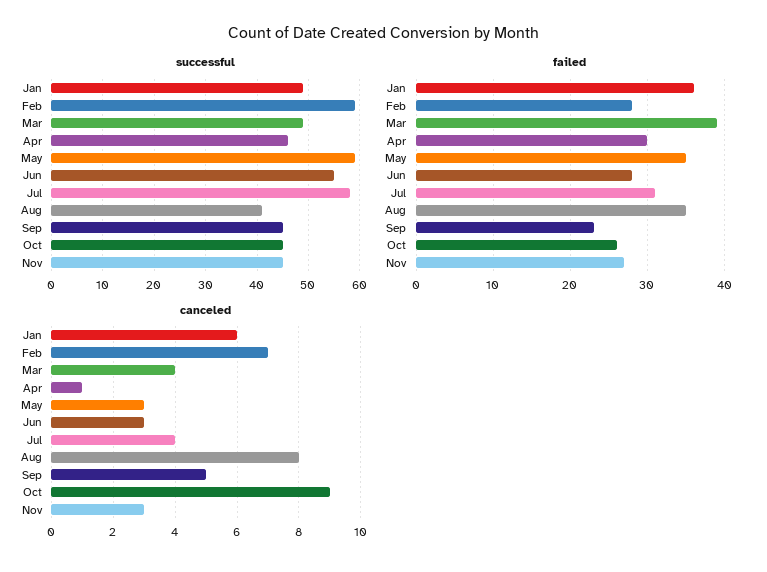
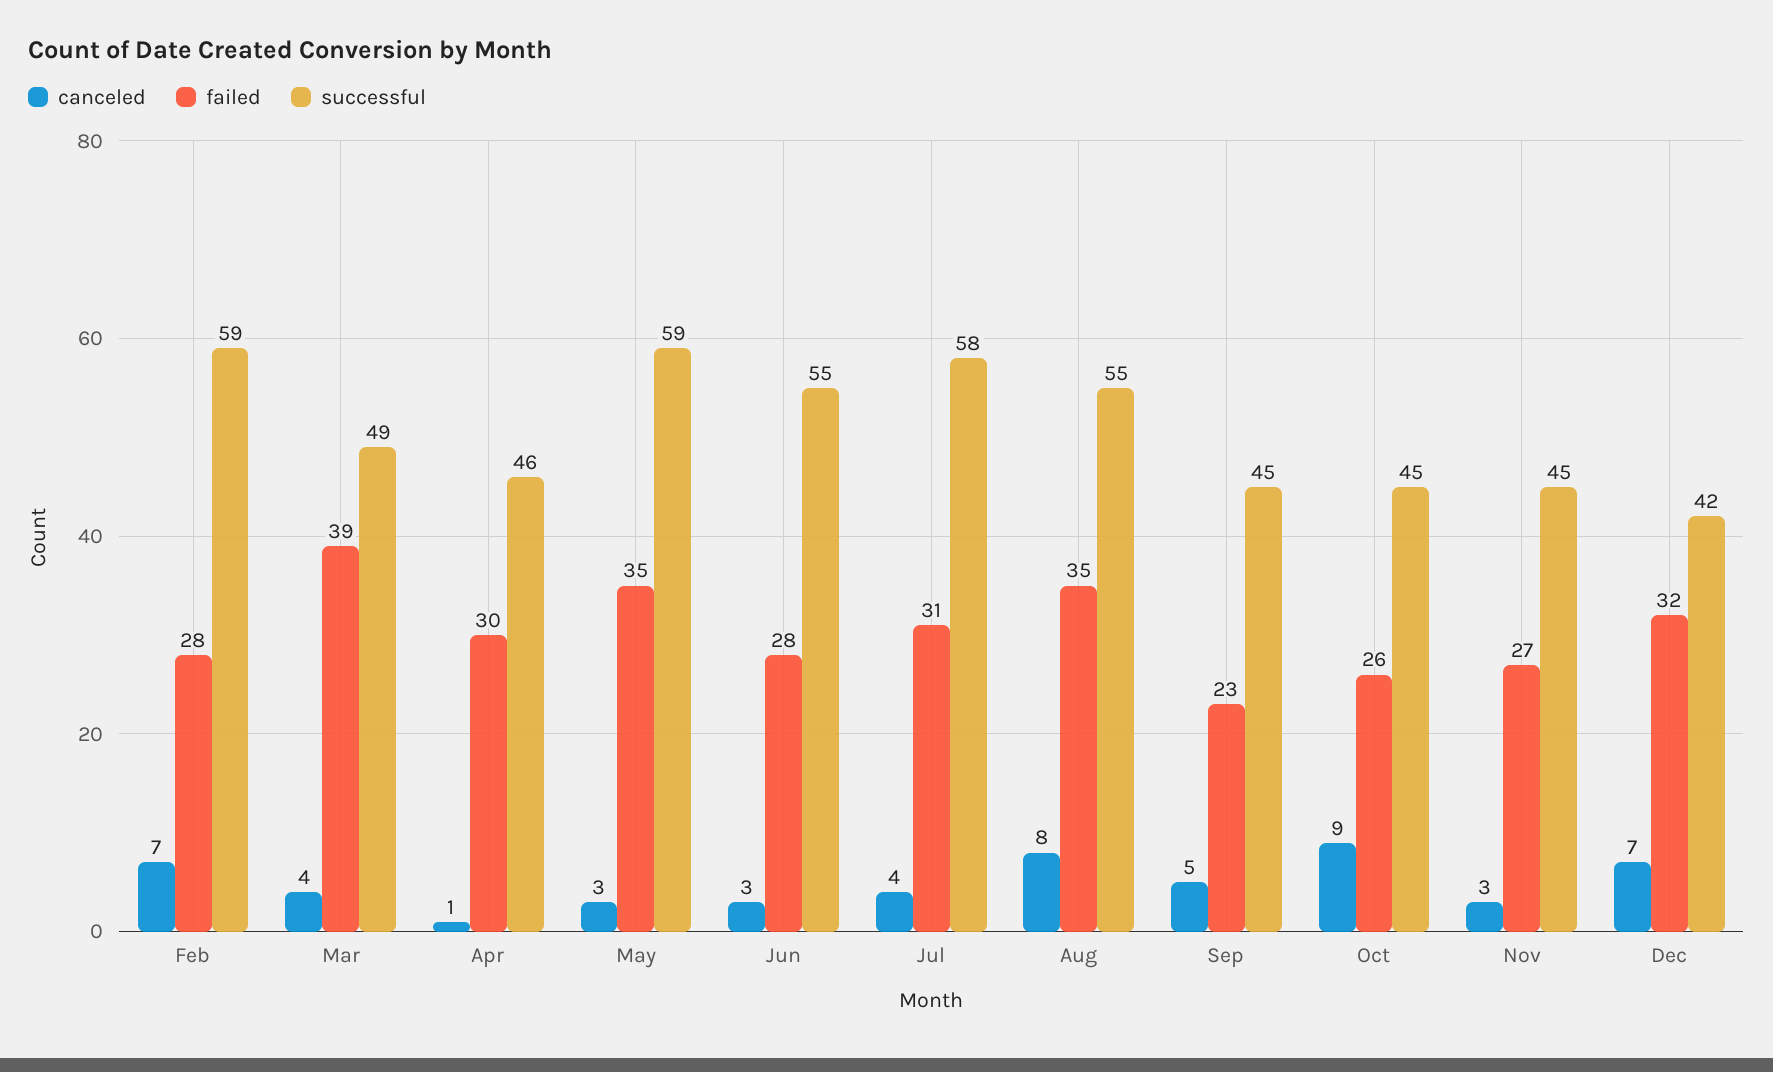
successful, Jan: 50 -> none
successful, Aug: 40 -> 55
failed, Jan: 36 -> none
canceled, Jan: 6 -> none
canceled, Dec: none -> 7
failed, Dec: none -> 32
successful, Dec: none -> 42

